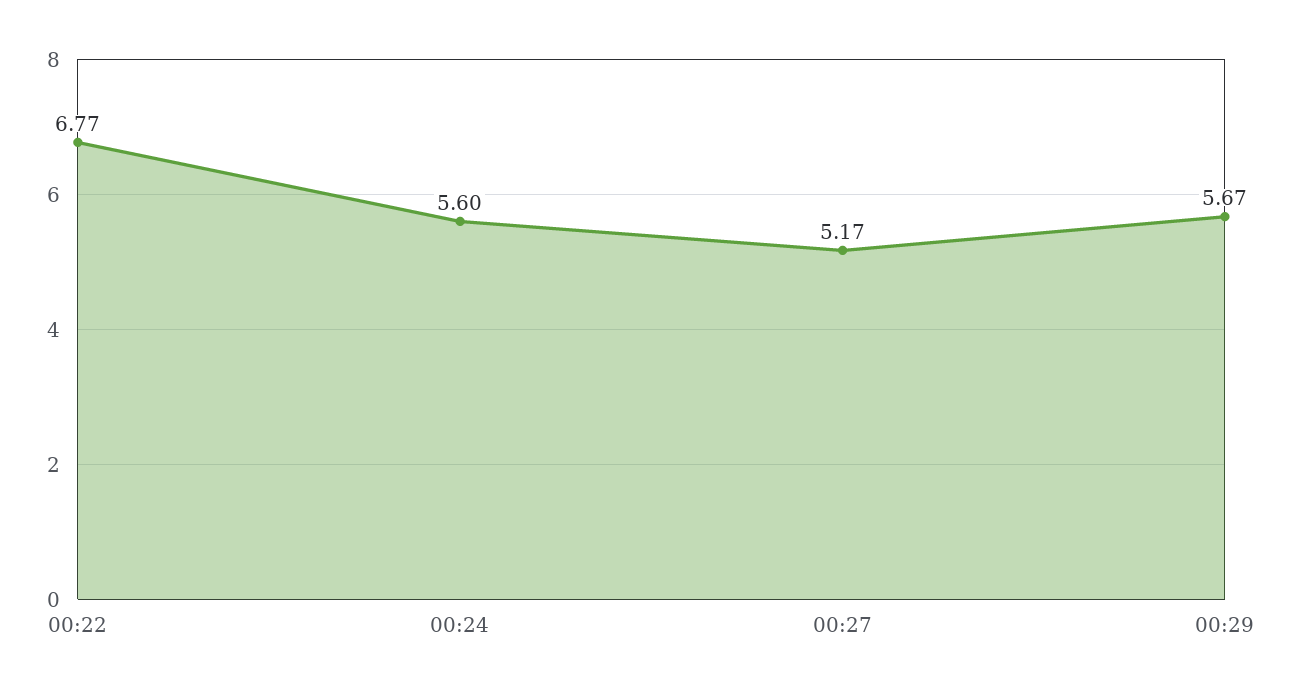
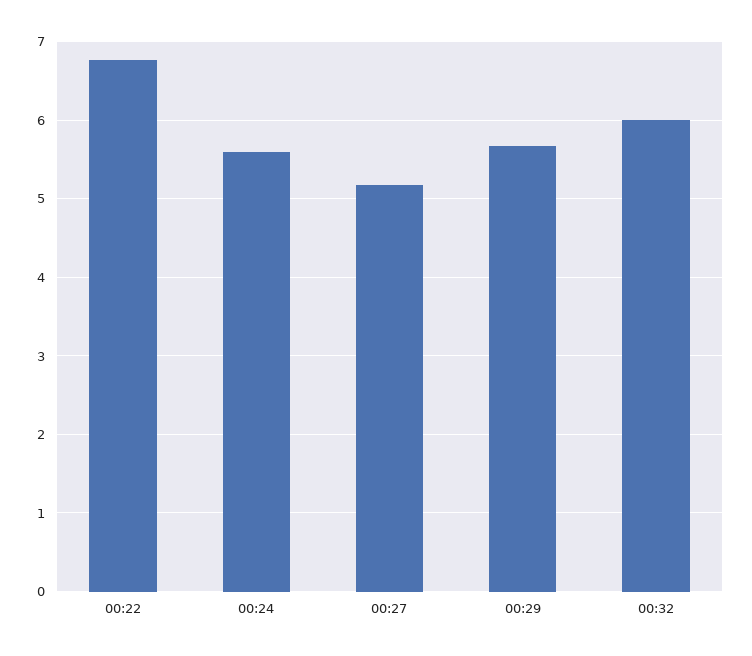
00:32: none -> 6

